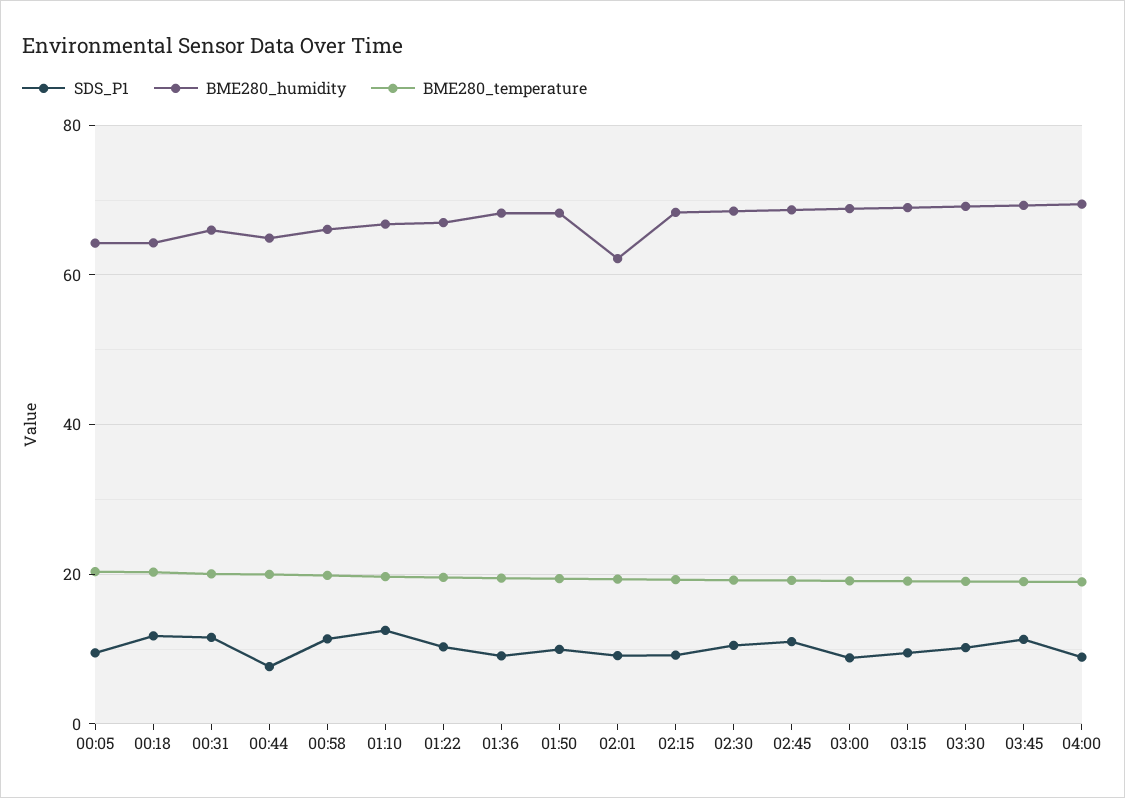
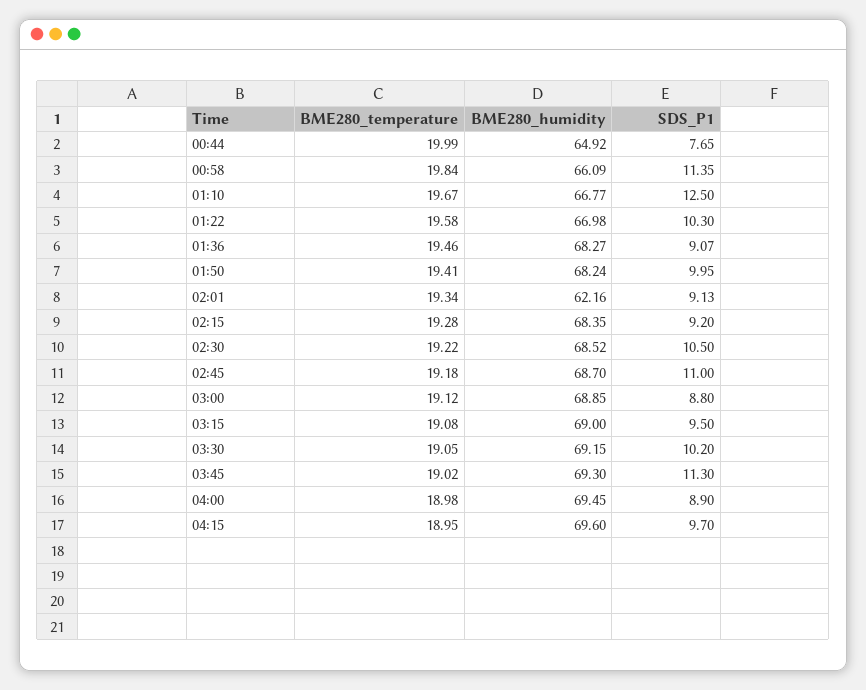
SDS_P1, 00:05: 10 -> none
BME280_humidity, 00:05: 64 -> none
BME280_temperature, 00:05: 20 -> none
SDS_P1, 00:18: 12 -> none
BME280_humidity, 00:18: 64 -> none
BME280_temperature, 00:18: 20 -> none
SDS_P1, 00:31: 12 -> none
BME280_humidity, 00:31: 66 -> none
BME280_temperature, 00:31: 20 -> none
BME280_temperature, 04:15: none -> 18.95
BME280_humidity, 04:15: none -> 69.6
SDS_P1, 04:15: none -> 9.7

